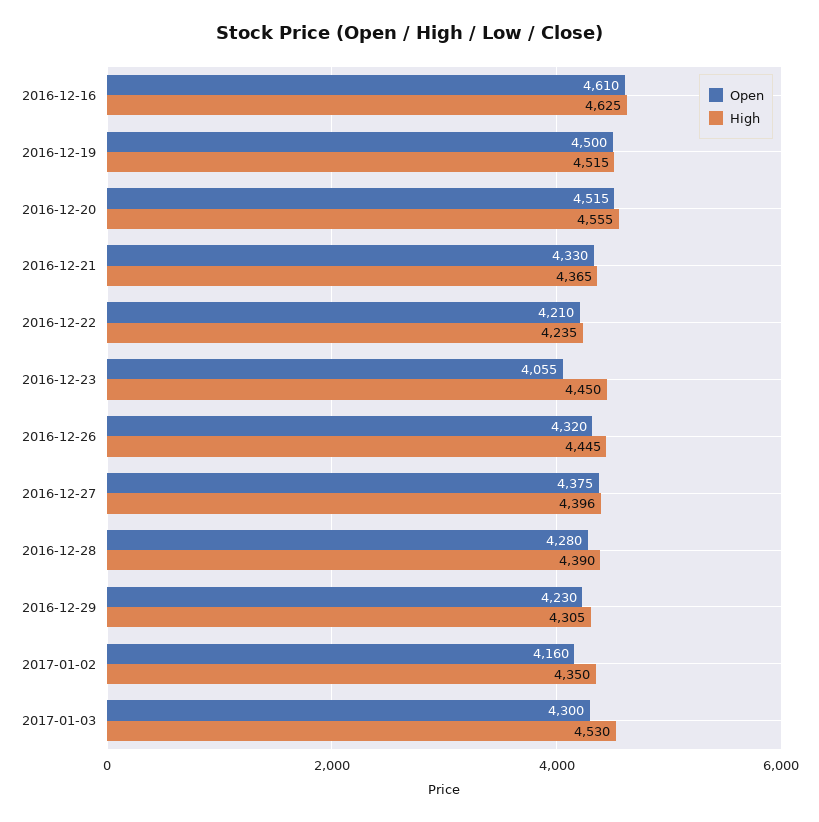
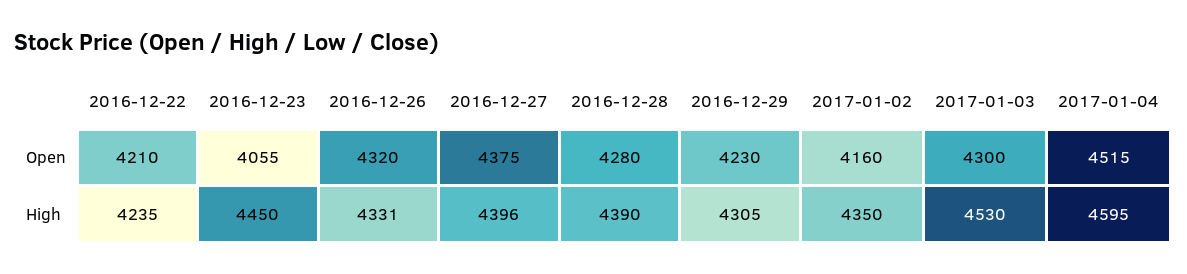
Open, 2016-12-16: 4610 -> none
High, 2016-12-16: 4625 -> none
Open, 2016-12-19: 4500 -> none
High, 2016-12-19: 4515 -> none
Open, 2016-12-20: 4515 -> none
High, 2016-12-20: 4555 -> none
Open, 2016-12-21: 4330 -> none
High, 2016-12-21: 4365 -> none
High, 2016-12-26: 4445 -> 4331
Open, 2017-01-04: none -> 4515
High, 2017-01-04: none -> 4595

